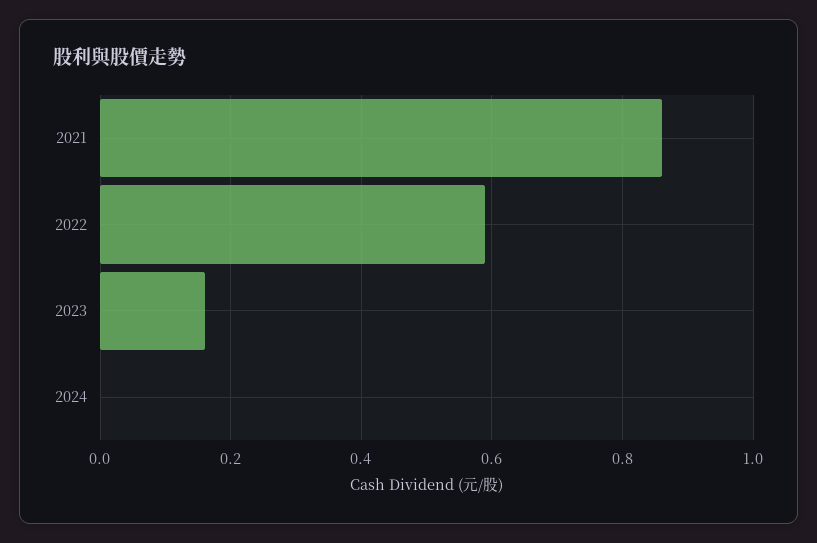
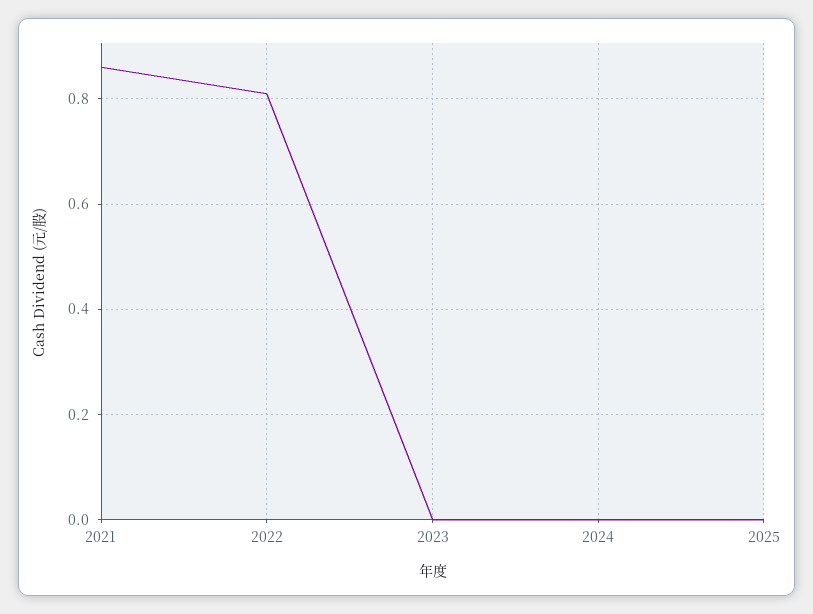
2022: 0.6 -> 0.8
2023: 0.15 -> 0
2025: none -> 0

